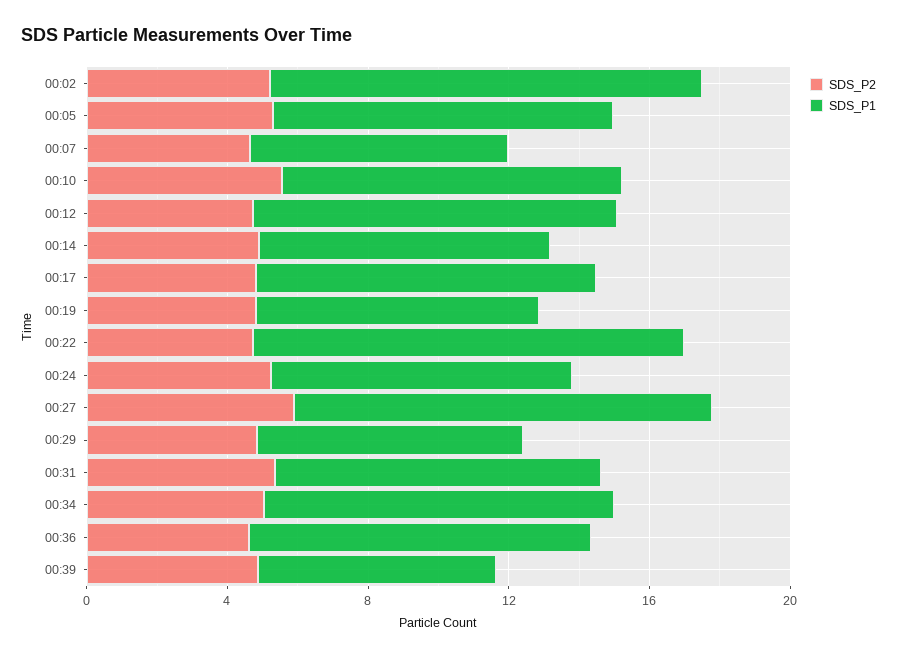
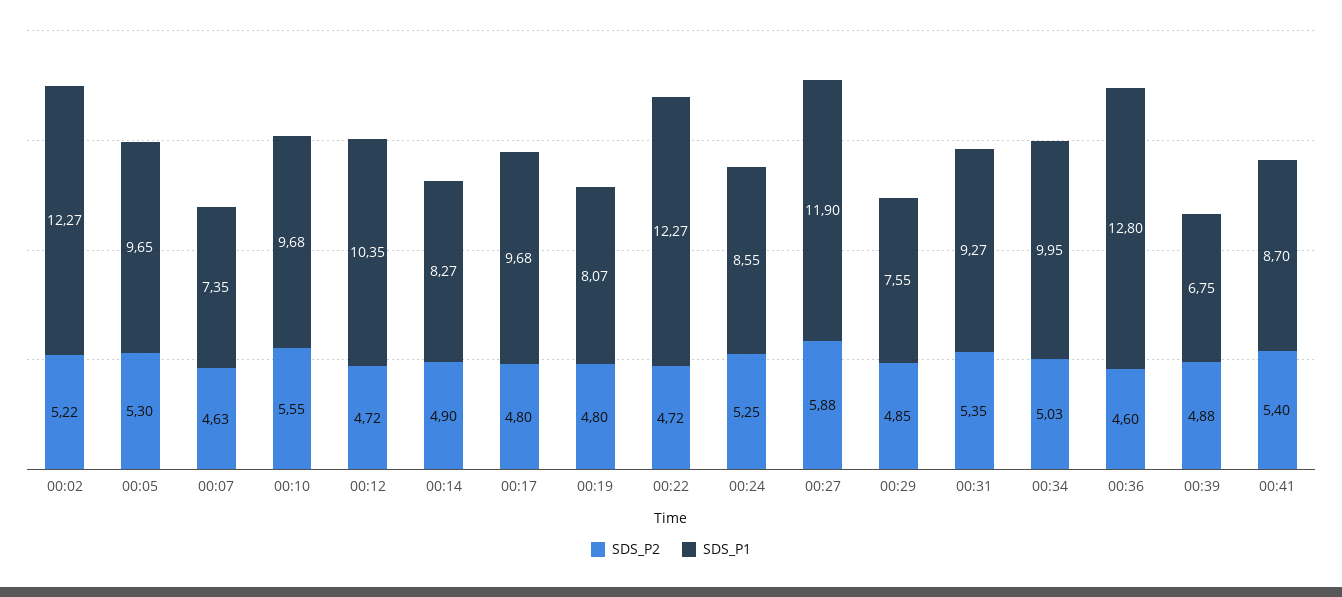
SDS_P1, 00:36: 10 -> 12.8
SDS_P2, 00:41: none -> 5.4
SDS_P1, 00:41: none -> 8.7

